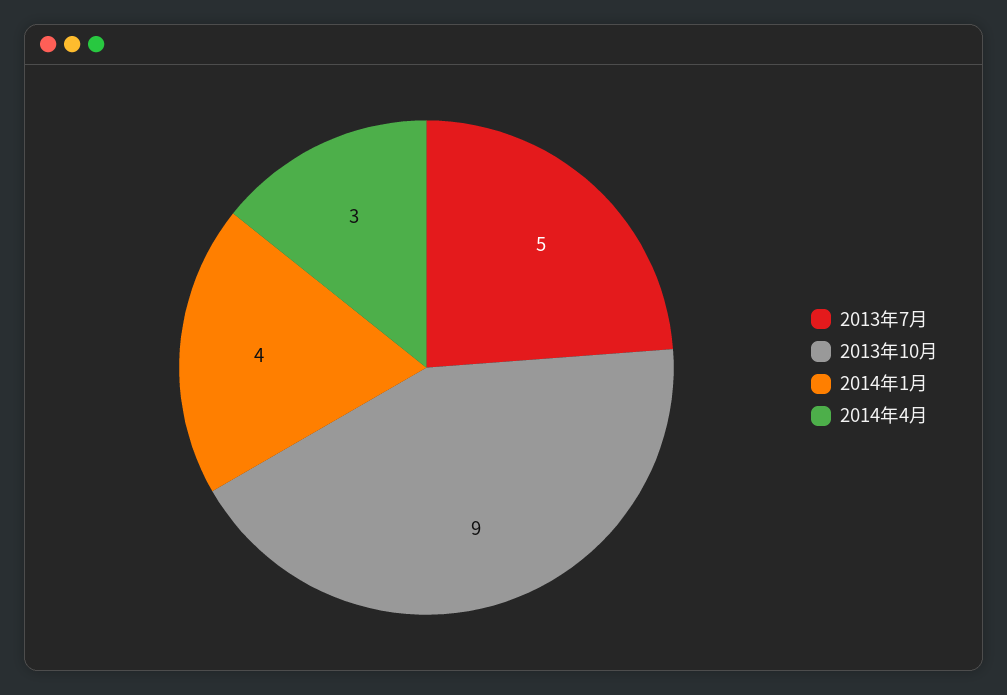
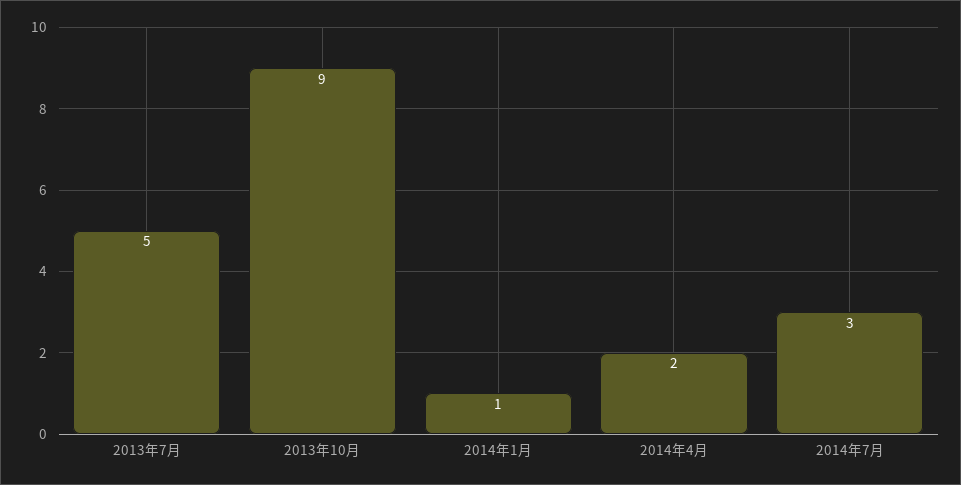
2014年1月: 4 -> 1
2014年4月: 3 -> 2
2014年7月: none -> 3

